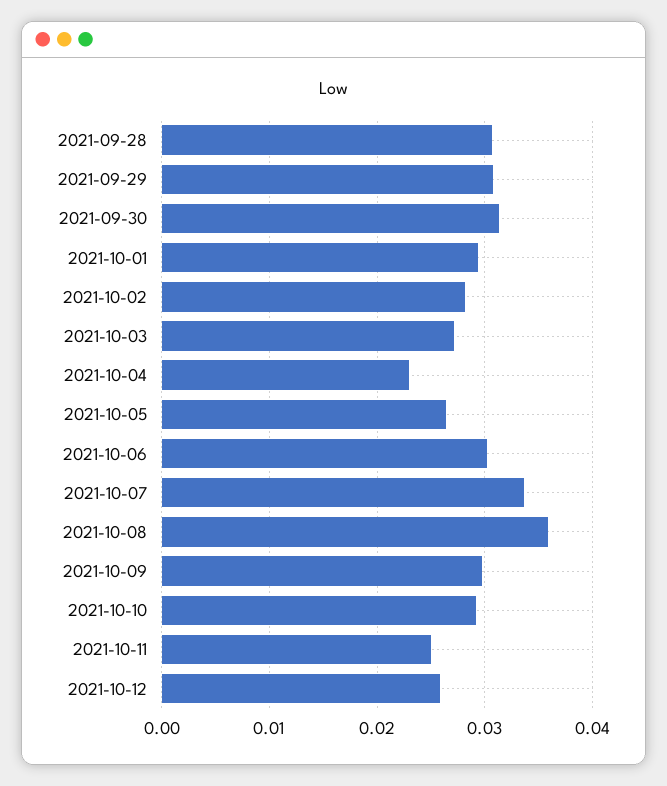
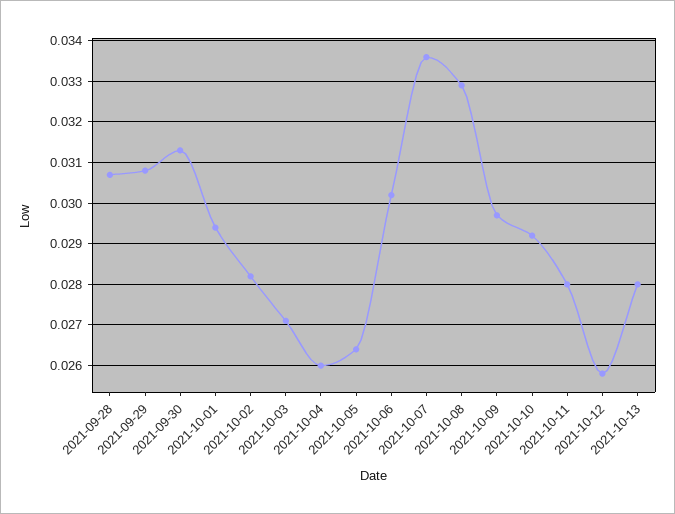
2021-10-04: 0.023 -> 0.026
2021-10-08: 0.036 -> 0.033
2021-10-11: 0.025 -> 0.028
2021-10-13: none -> 0.028

